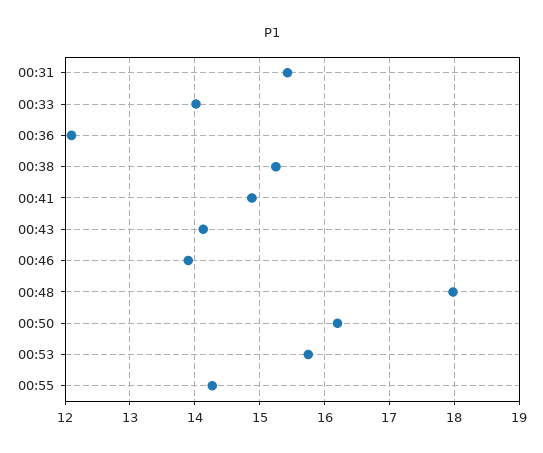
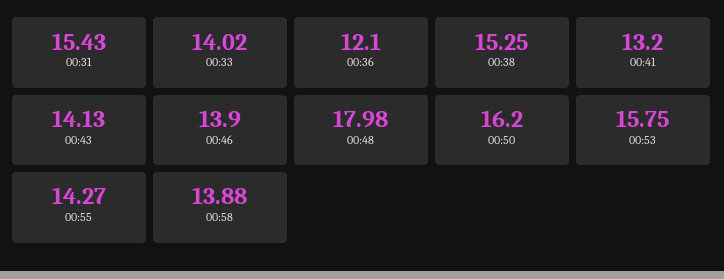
00:41: 14.9 -> 13.2
00:58: none -> 13.88

